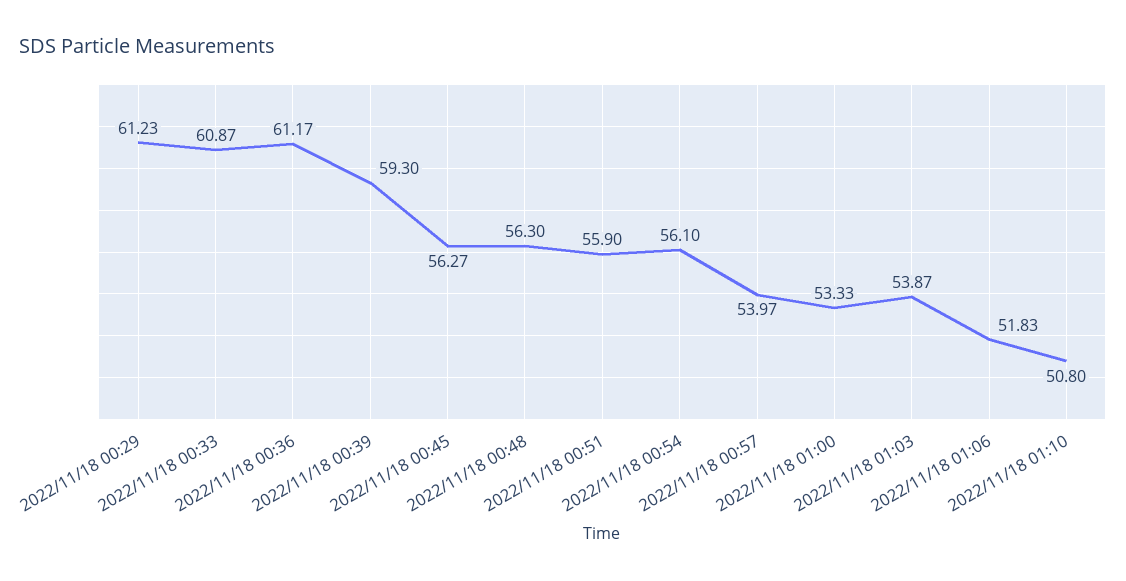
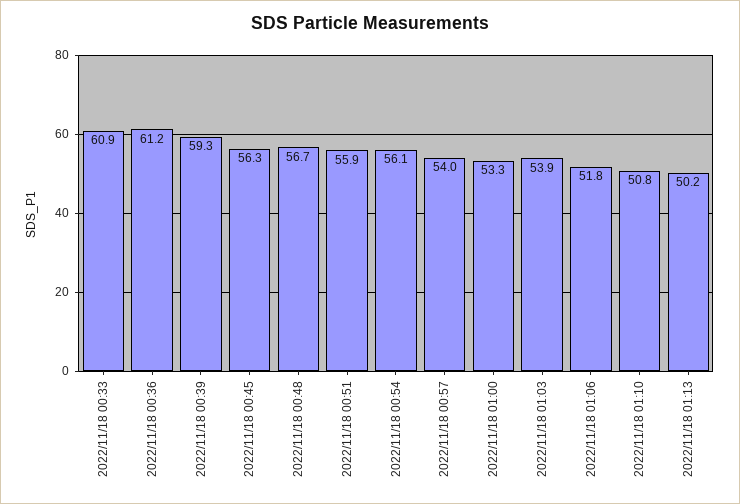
2022/11/18 00:29: 61.23 -> none
2022/11/18 00:48: 56.3 -> 56.7
2022/11/18 01:13: none -> 50.2

